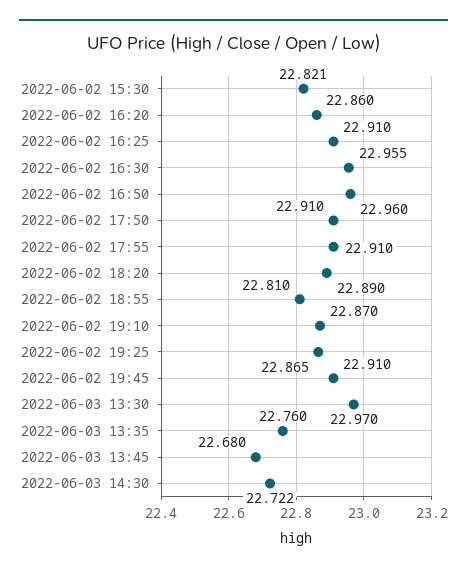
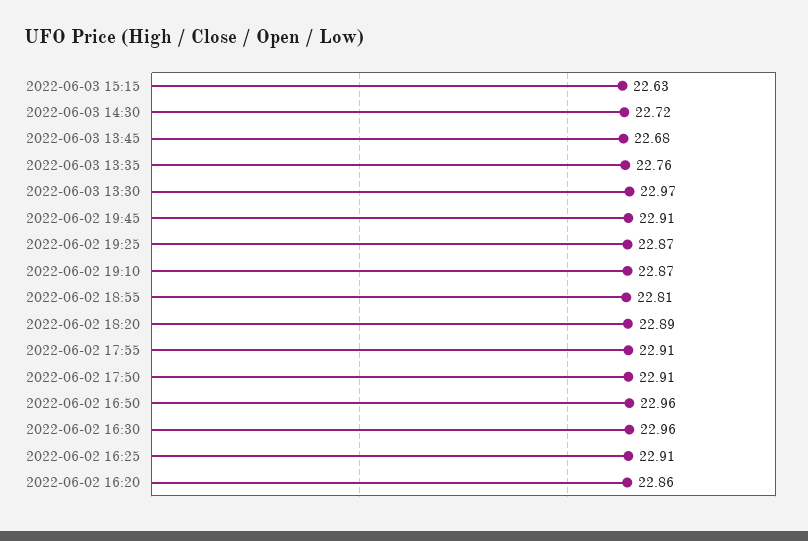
2022-06-02 15:30: 22.821 -> none
2022-06-03 15:15: none -> 22.63

